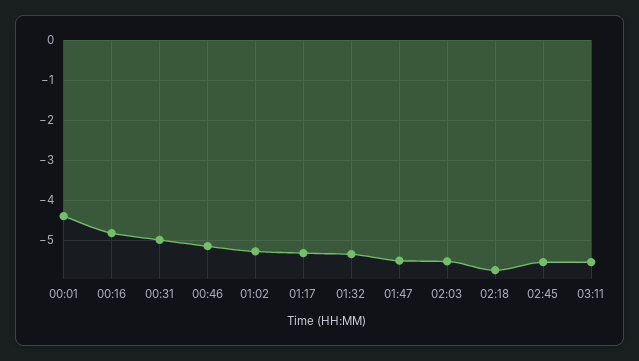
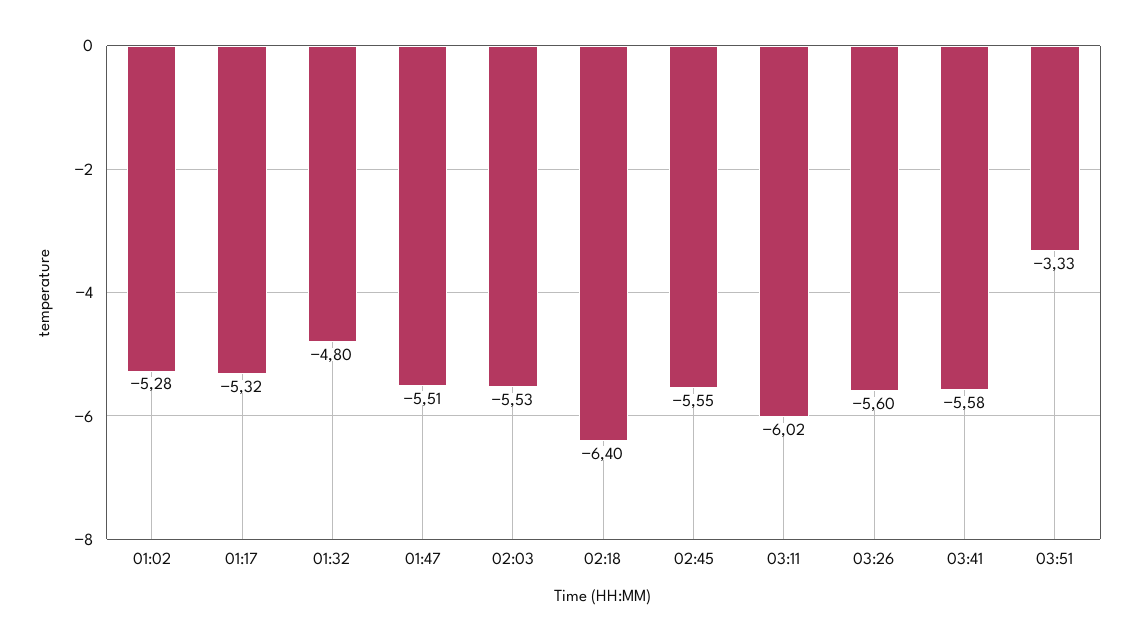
00:01: -4.4 -> none
00:16: -4.8 -> none
00:31: -5 -> none
00:46: -5.2 -> none
01:32: -5.4 -> -4.8
02:18: -5.8 -> -6.4
03:11: -5.6 -> -6.02
03:26: none -> -5.6
03:41: none -> -5.58
03:51: none -> -3.33

